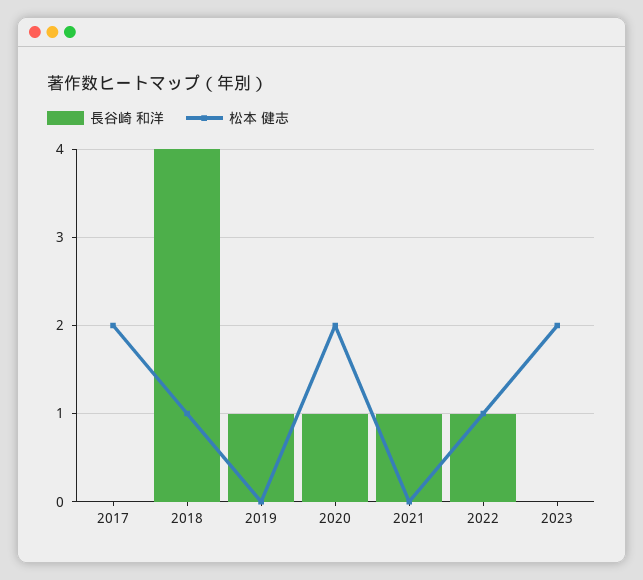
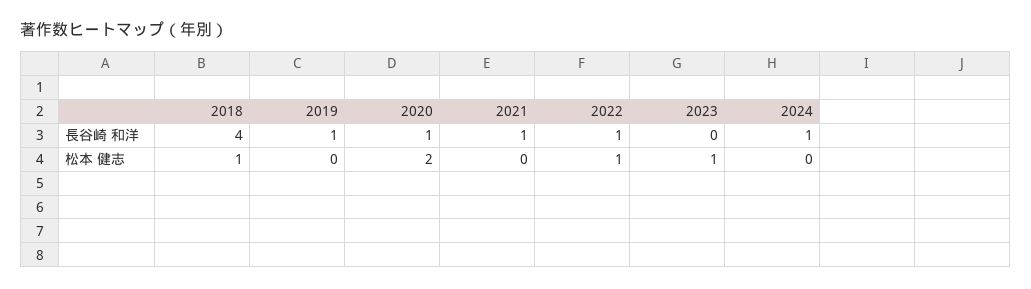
長谷崎 和洋, 2017: 0 -> none
松本 健志, 2017: 2 -> none
松本 健志, 2023: 2 -> 1
長谷崎 和洋, 2024: none -> 1
松本 健志, 2024: none -> 0

